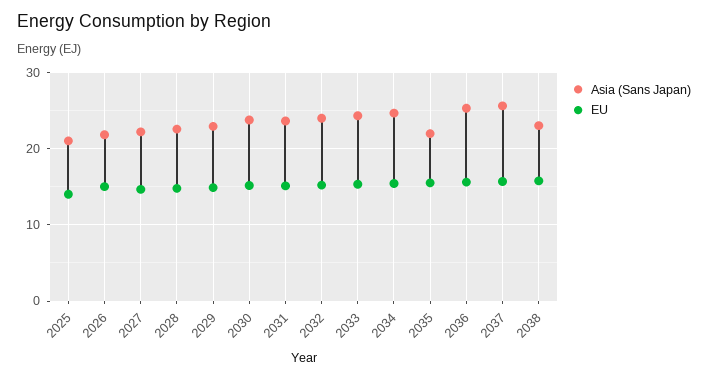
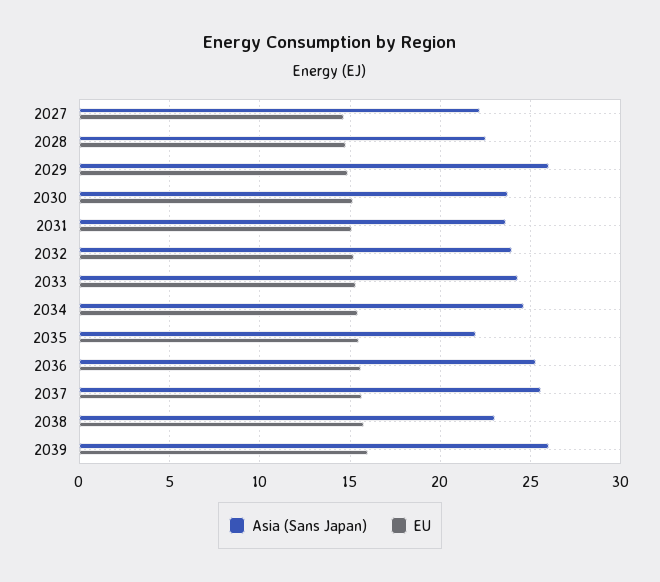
Asia (Sans Japan), 2025: 21 -> none
EU, 2025: 14 -> none
Asia (Sans Japan), 2026: 22 -> none
EU, 2026: 15 -> none
Asia (Sans Japan), 2029: 23 -> 26
Asia (Sans Japan), 2039: none -> 26
EU, 2039: none -> 16

